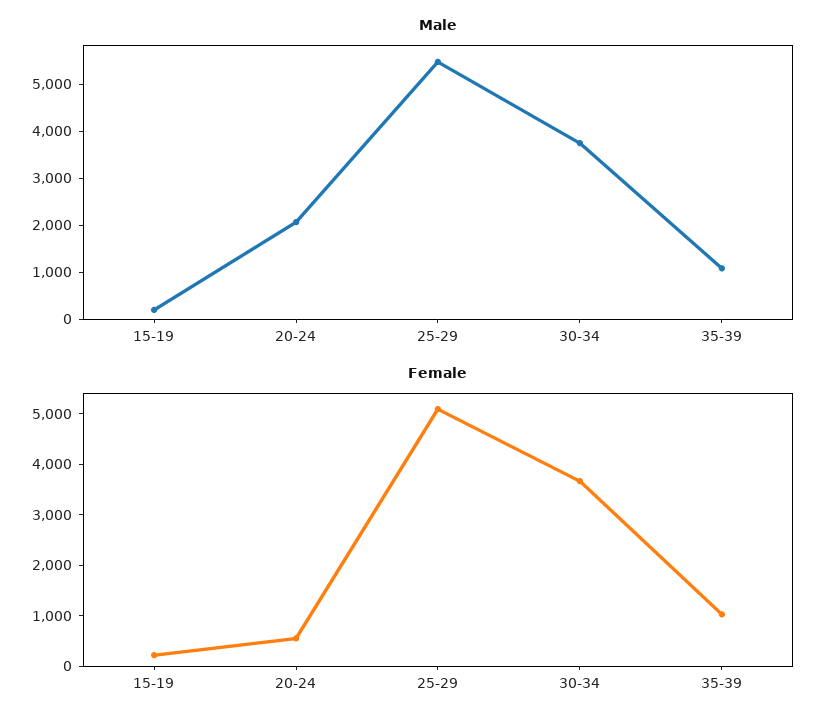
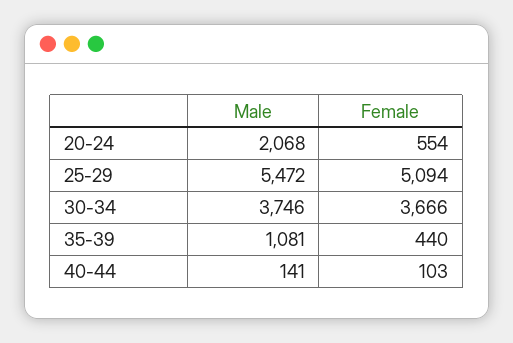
Male, 15-19: 200 -> none
Female, 15-19: 200 -> none
Female, 35-39: 1000 -> 440
Male, 40-44: none -> 141
Female, 40-44: none -> 103

